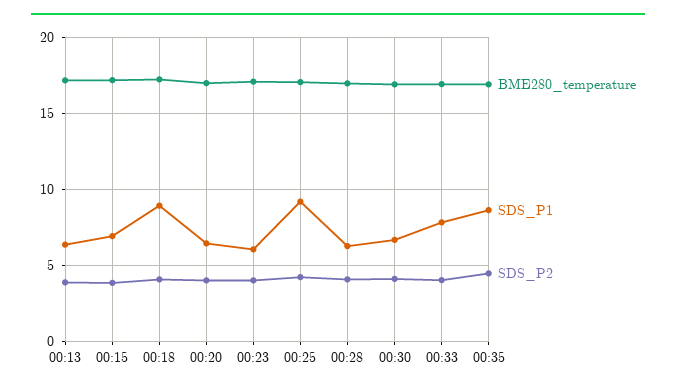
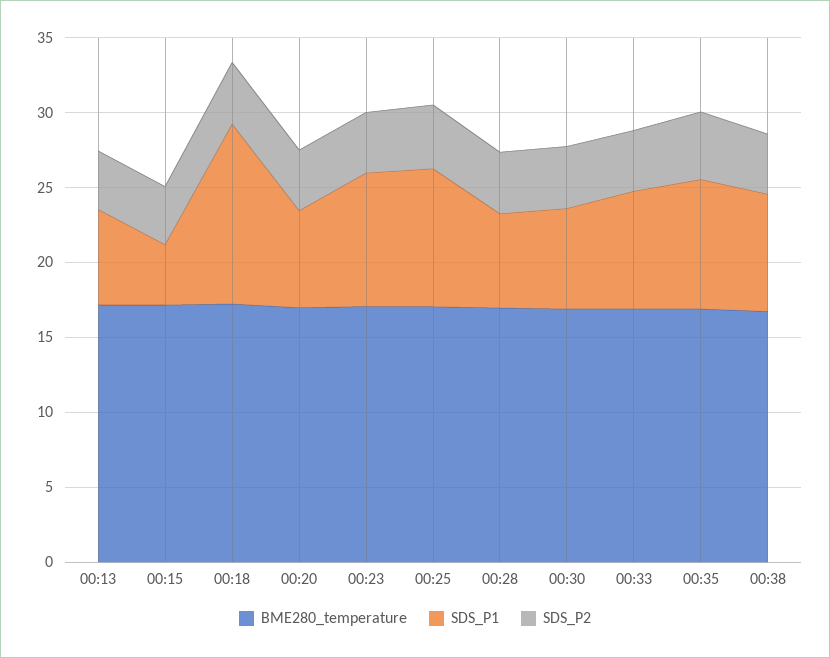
SDS_P1, 00:15: 7 -> 4
SDS_P1, 00:18: 9 -> 12
SDS_P1, 00:23: 6 -> 9
BME280_temperature, 00:38: none -> 17
SDS_P1, 00:38: none -> 8
SDS_P2, 00:38: none -> 4

